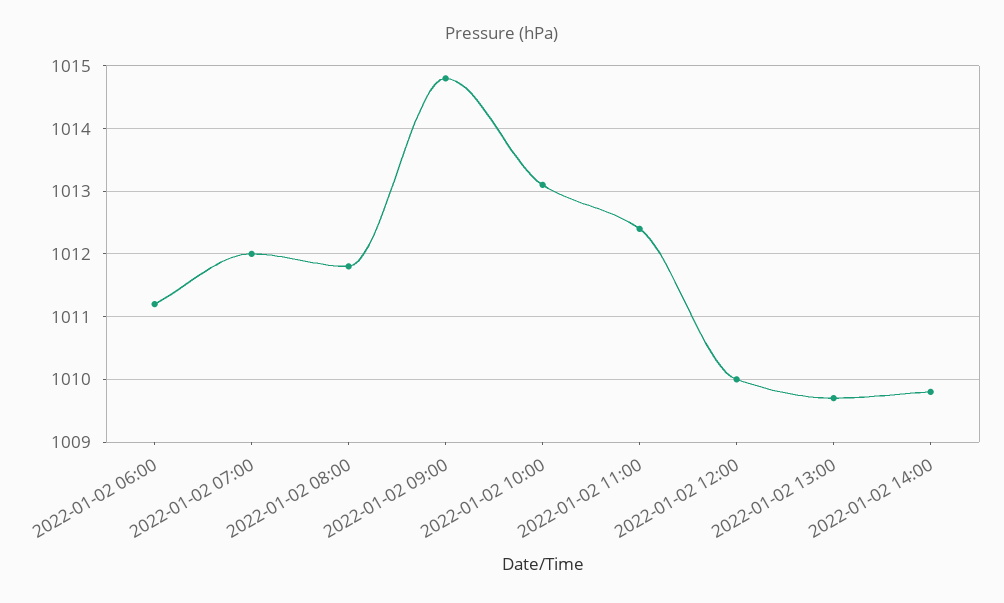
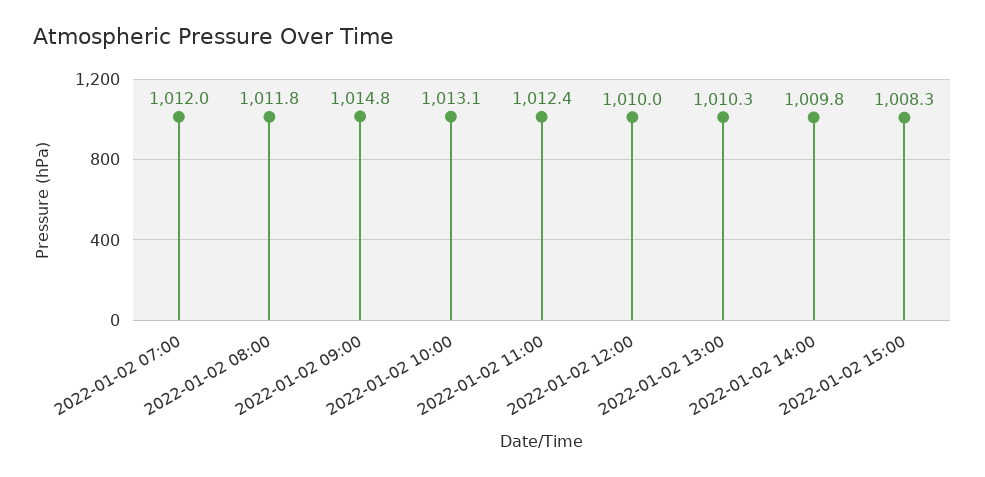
2022-01-02 06:00: 1011.2 -> none
2022-01-02 13:00: 1009.7 -> 1010.3
2022-01-02 15:00: none -> 1008.3

